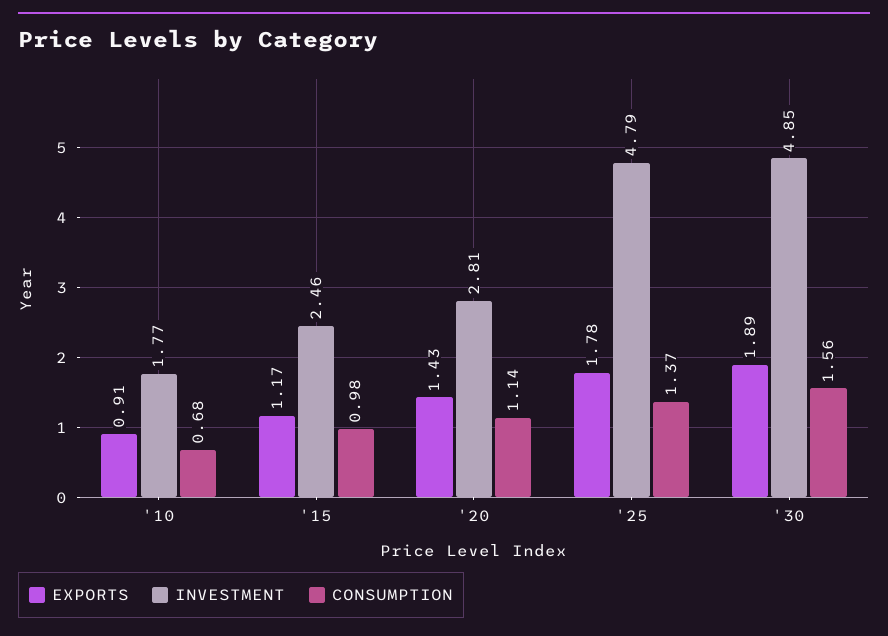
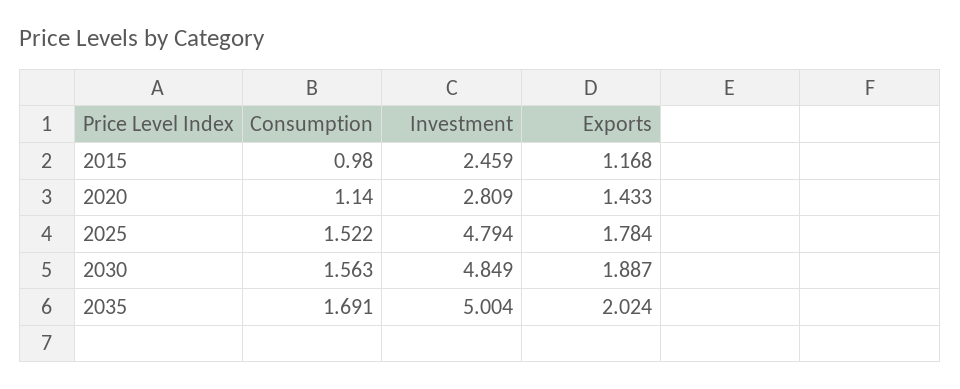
EXPORTS, '10: 0.91 -> none
INVESTMENT, '10: 1.77 -> none
CONSUMPTION, '10: 0.68 -> none
CONSUMPTION, '25: 1.37 -> 1.522
CONSUMPTION, 2035: none -> 1.691
INVESTMENT, 2035: none -> 5.004
EXPORTS, 2035: none -> 2.024

